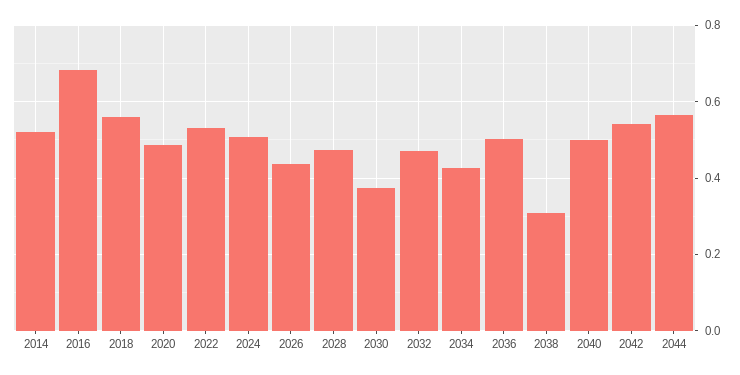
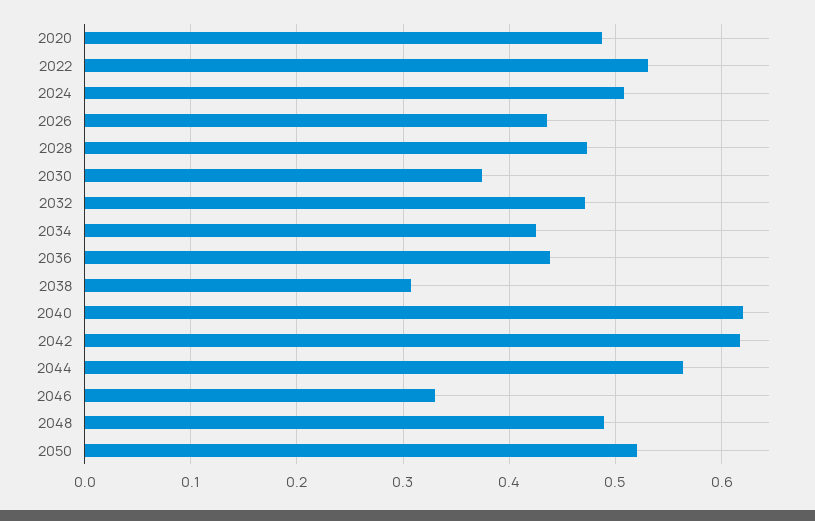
2014: 0.52 -> none
2016: 0.68 -> none
2018: 0.56 -> none
2036: 0.5 -> 0.44
2040: 0.5 -> 0.62
2042: 0.54 -> 0.62
2046: none -> 0.33
2048: none -> 0.49
2050: none -> 0.52

